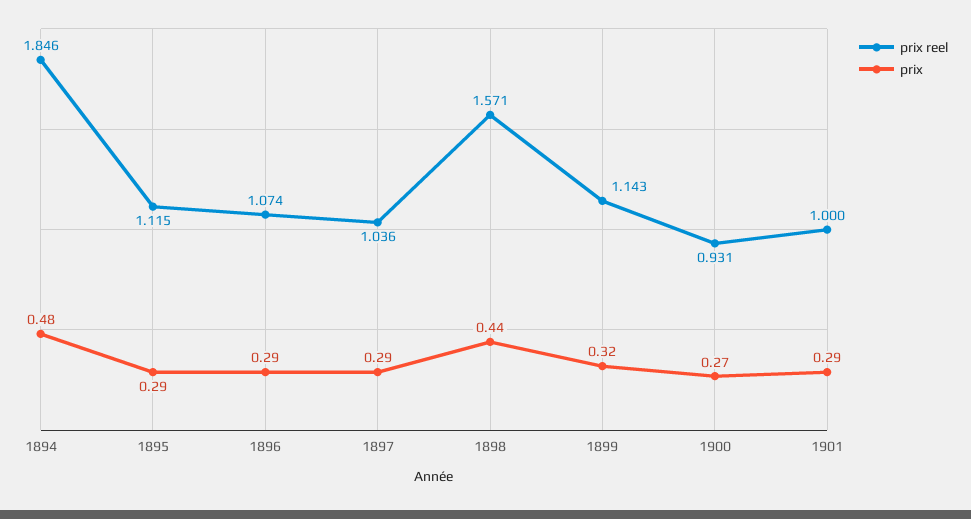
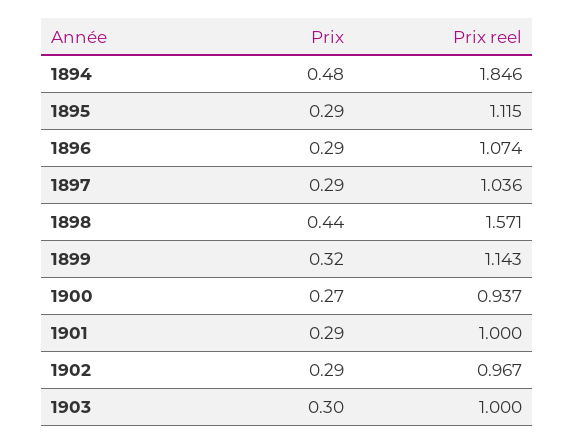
prix reel, 1900: 0.931 -> 0.937
prix, 1902: none -> 0.29
prix reel, 1902: none -> 0.967
prix, 1903: none -> 0.3
prix reel, 1903: none -> 1

